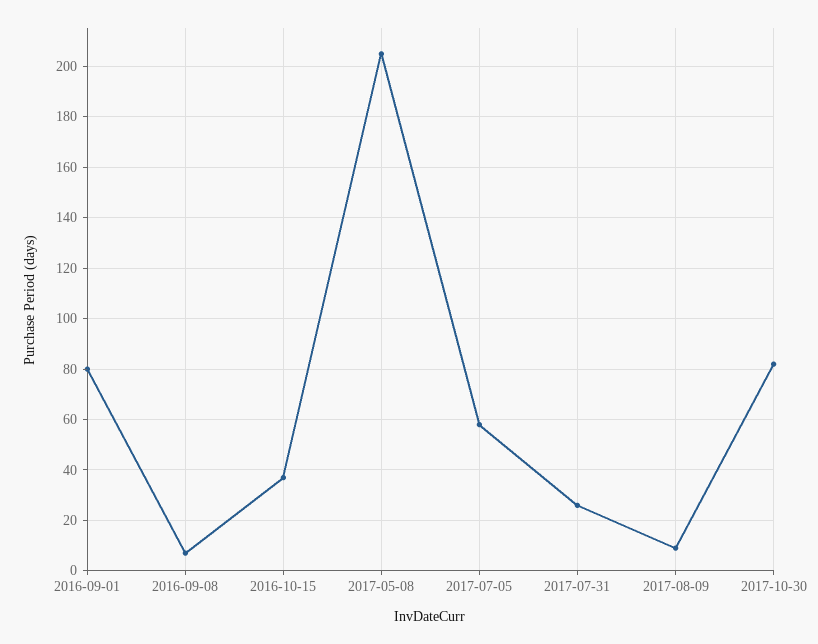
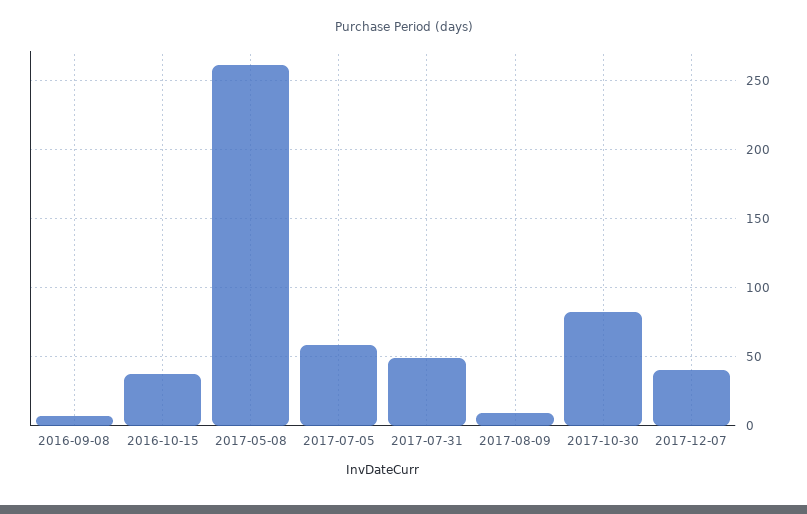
2016-09-01: 80 -> none
2017-05-08: 205 -> 260
2017-07-31: 25 -> 50
2017-12-07: none -> 40

